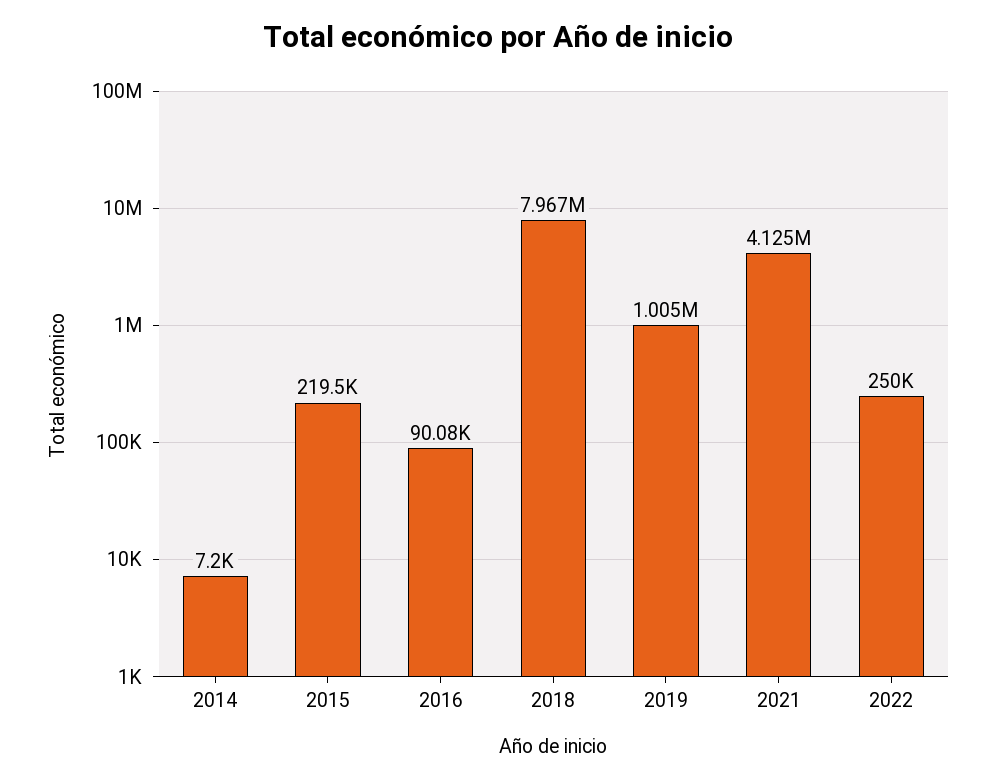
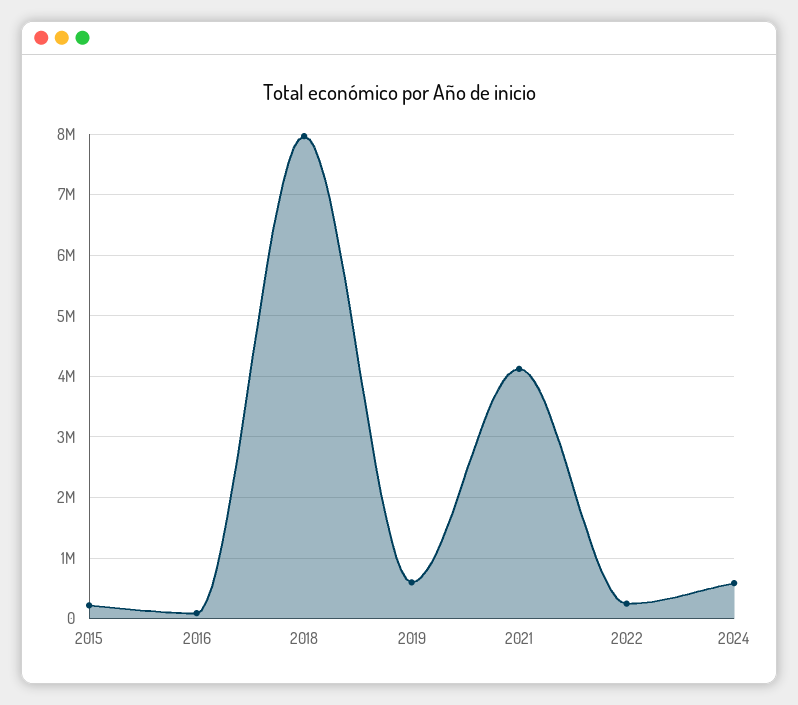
2014: 7200 -> none
2019: 1005000 -> 600000
2024: none -> 600000

